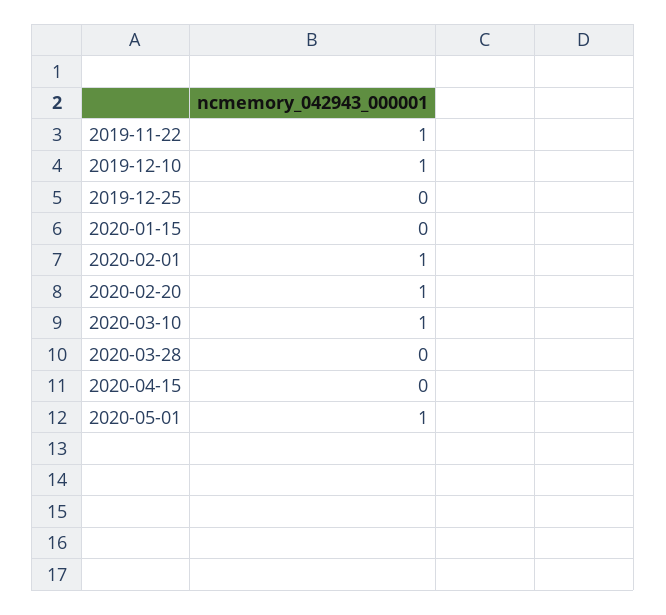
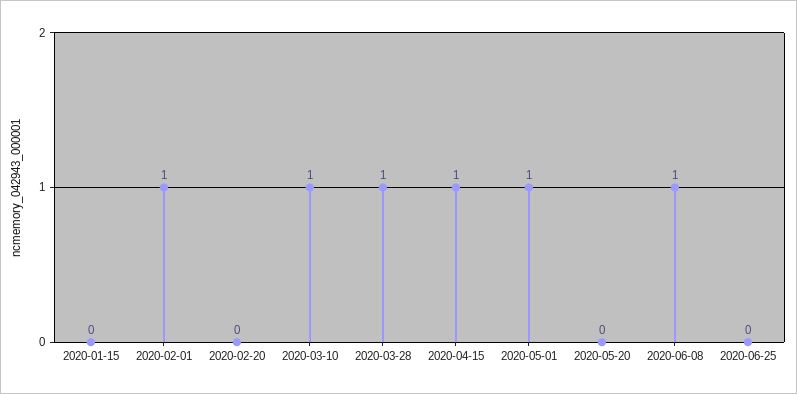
2019-11-22: 1 -> none
2019-12-10: 1 -> none
2019-12-25: 0 -> none
2020-02-20: 1 -> 0
2020-03-28: 0 -> 1
2020-04-15: 0 -> 1
2020-05-20: none -> 0
2020-06-08: none -> 1
2020-06-25: none -> 0

